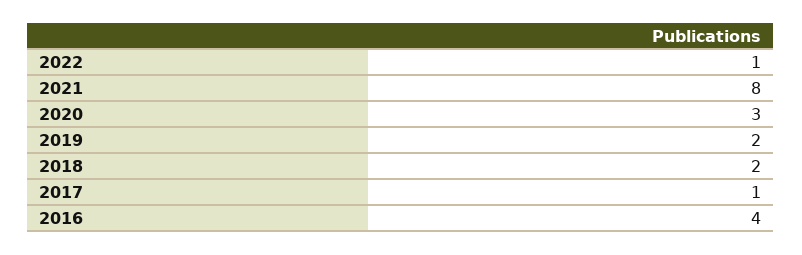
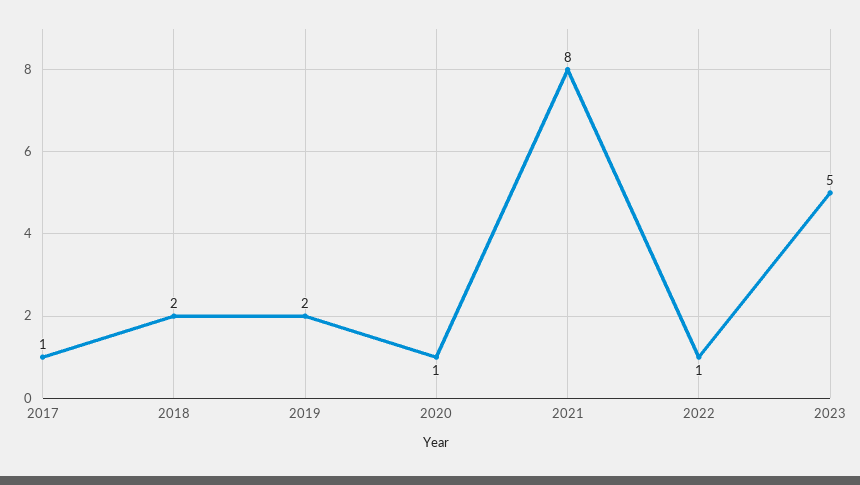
2020: 3 -> 1
2016: 4 -> none
2023: none -> 5

